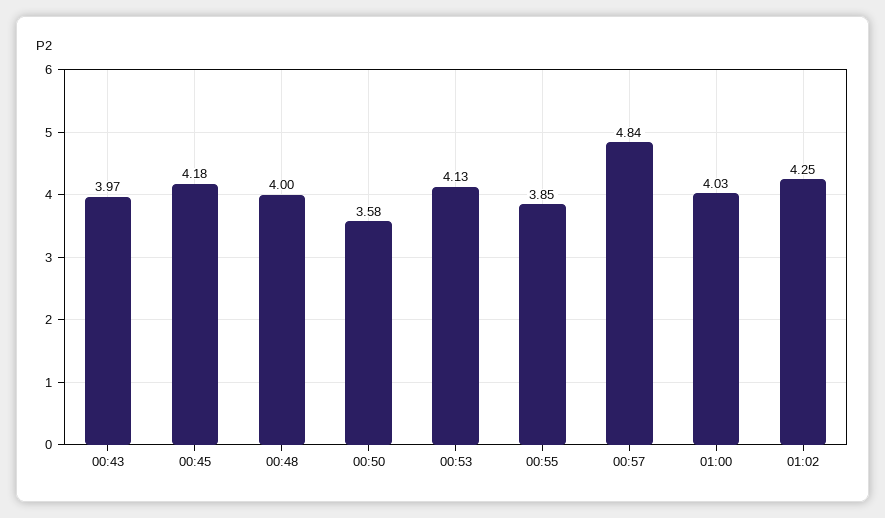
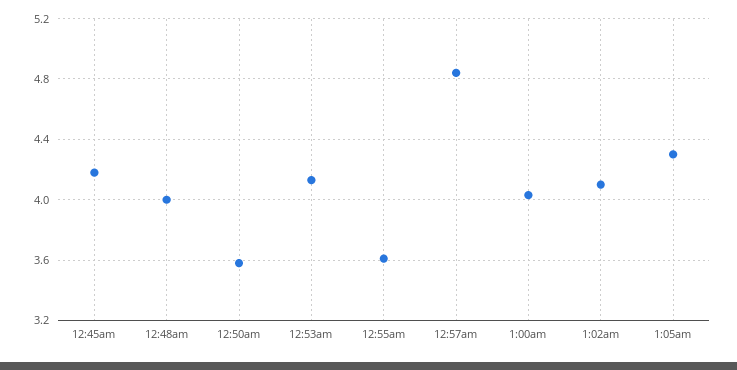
00:43: 3.97 -> none
00:55: 3.85 -> 3.6
01:02: 4.25 -> 4.1
1:05am: none -> 4.3

